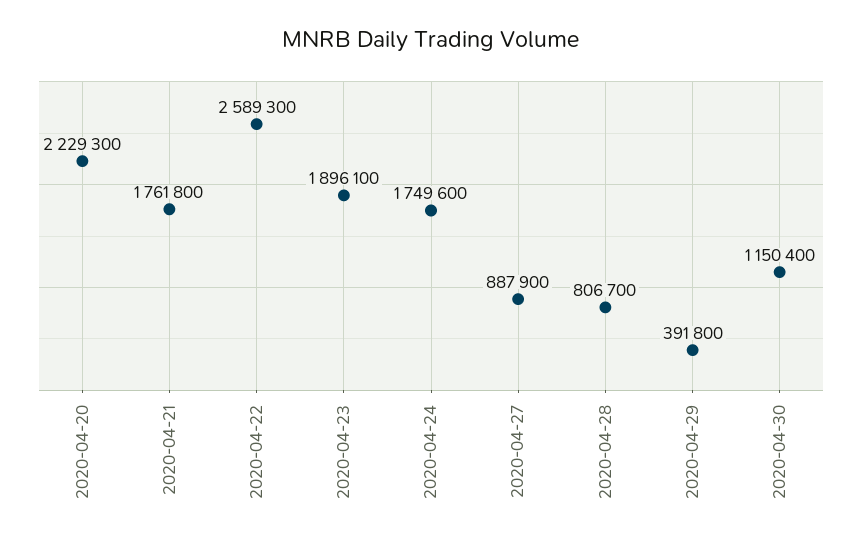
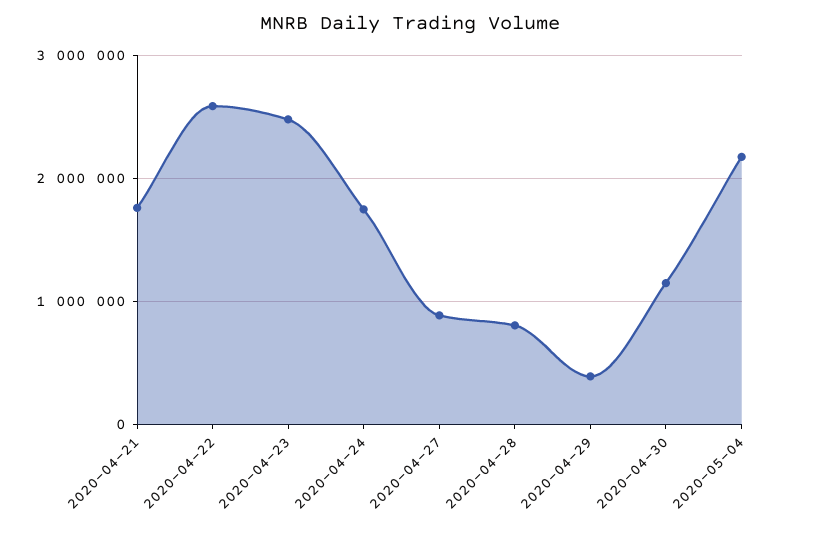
2020-04-20: 2229300 -> none
2020-04-23: 1896100 -> 2500000
2020-05-04: none -> 2200000

